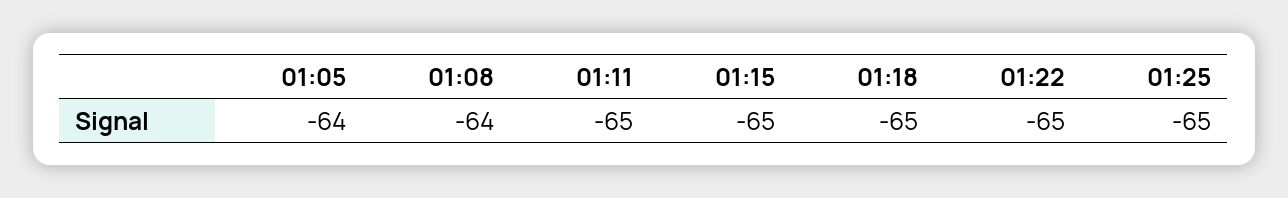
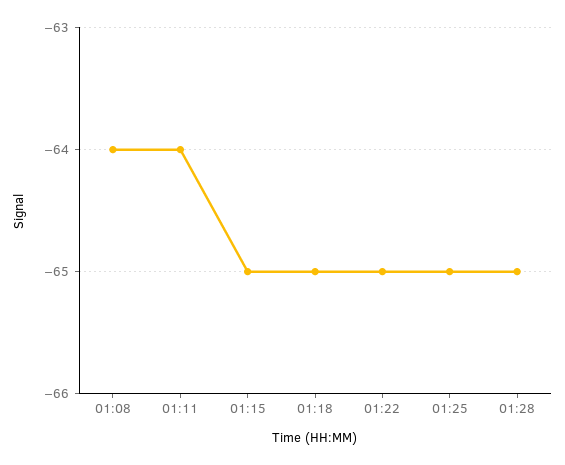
01:05: -64 -> none
01:11: -65 -> -64
01:28: none -> -65

